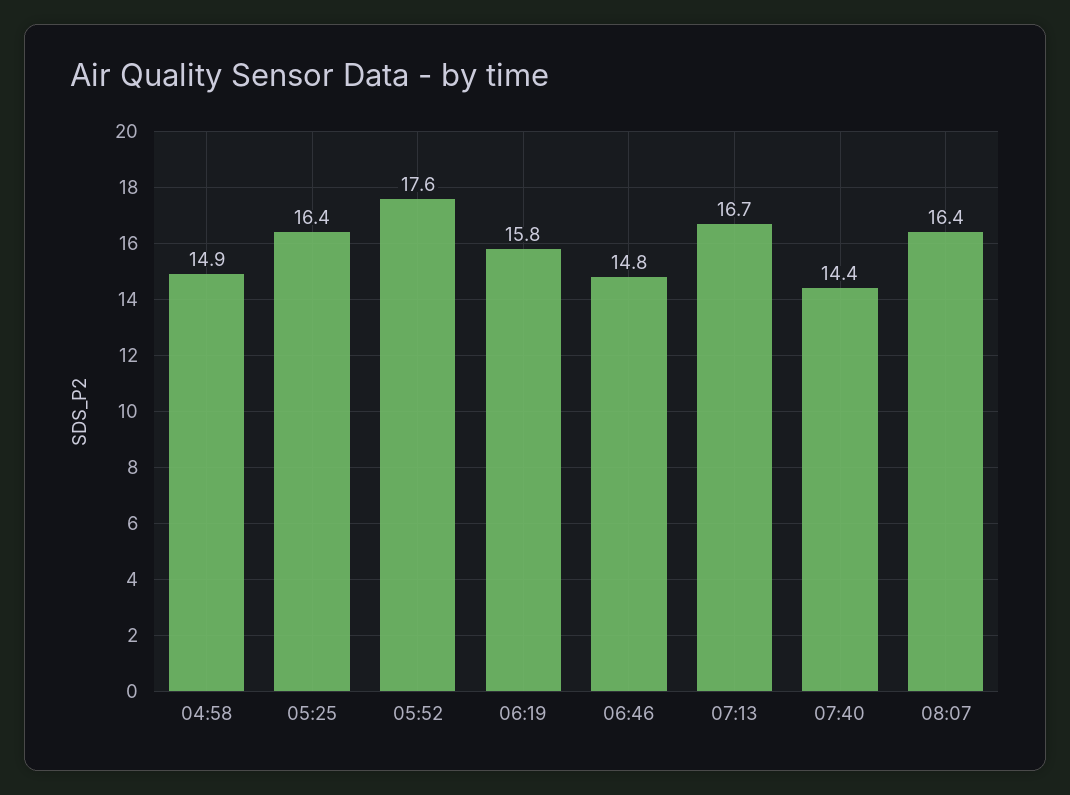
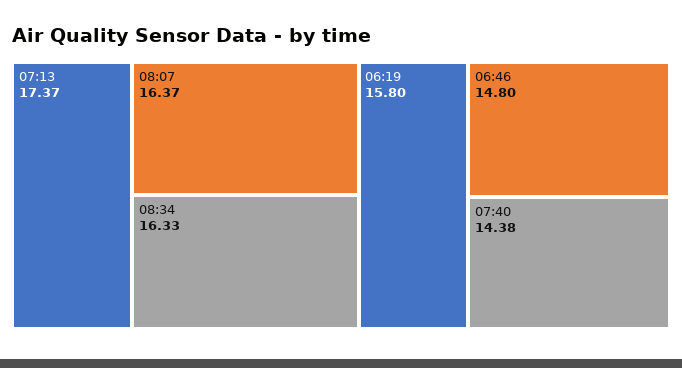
04:58: 14.9 -> none
05:25: 16.4 -> none
05:52: 17.6 -> none
07:13: 16.7 -> 17.37
08:34: none -> 16.33

